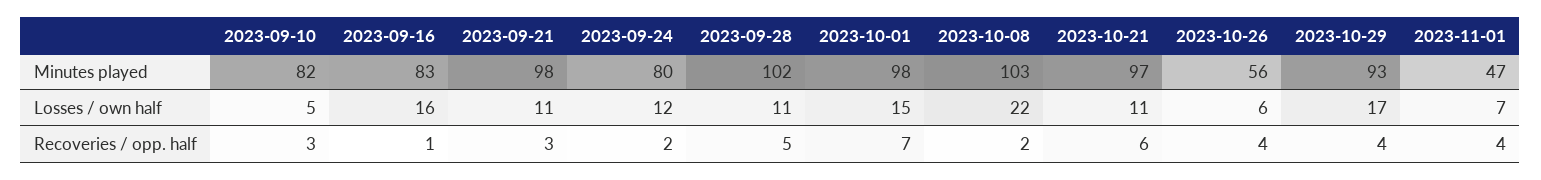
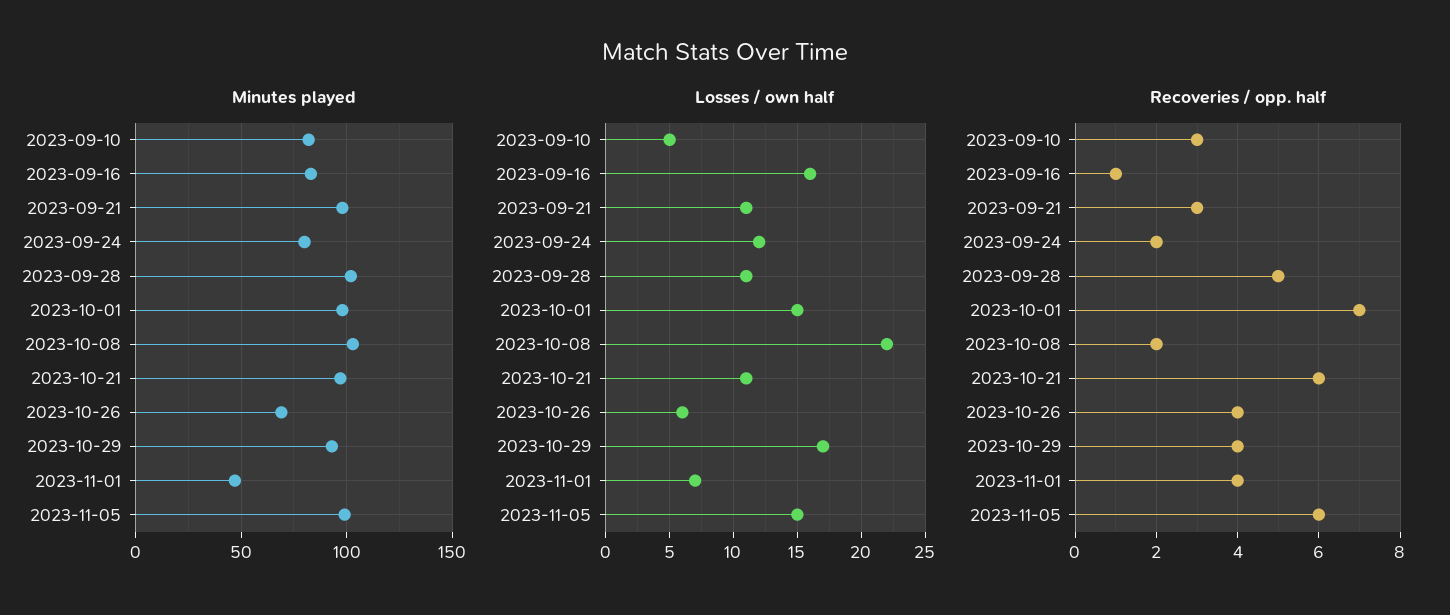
Minutes played, 2023-10-26: 56 -> 70
Minutes played, 2023-11-05: none -> 100
Losses / own half, 2023-11-05: none -> 15
Recoveries / opp. half, 2023-11-05: none -> 6

